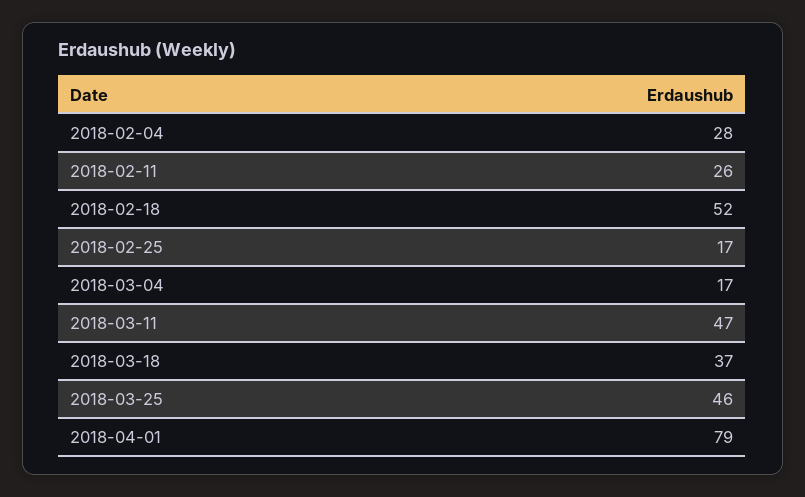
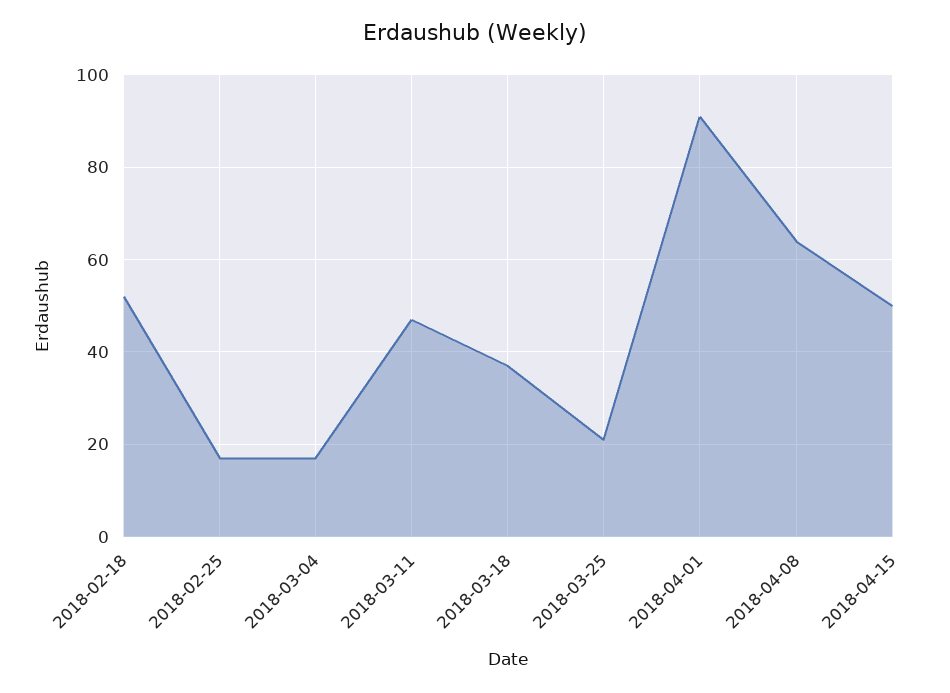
2018-02-04: 28 -> none
2018-02-11: 26 -> none
2018-03-25: 46 -> 20
2018-04-01: 79 -> 90
2018-04-08: none -> 65
2018-04-15: none -> 50

